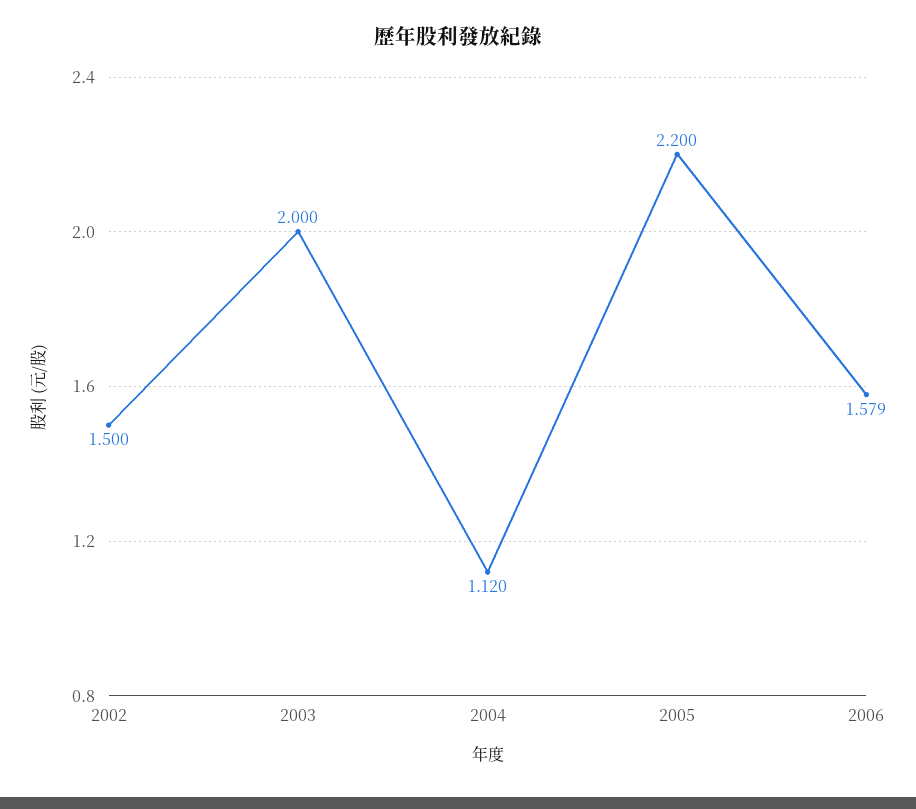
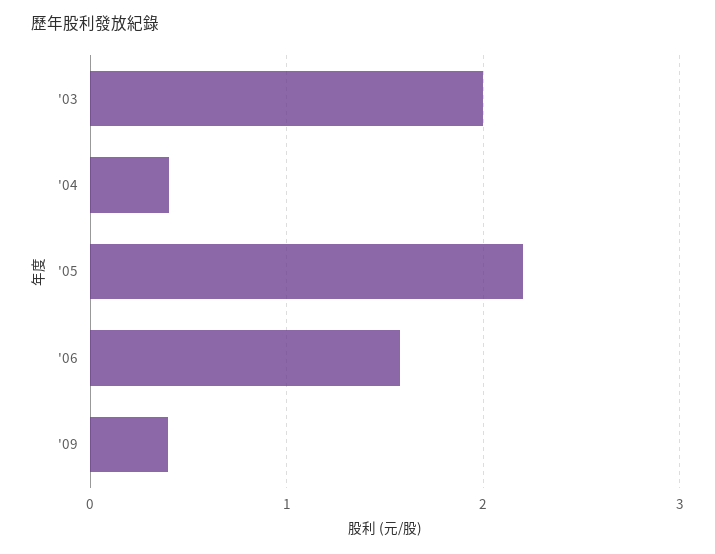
2002: 1.5 -> none
2004: 1.12 -> 0.4
'09: none -> 0.4

